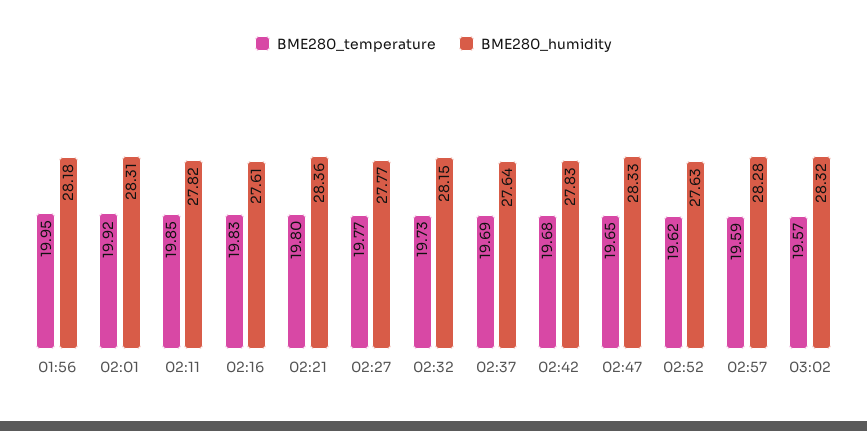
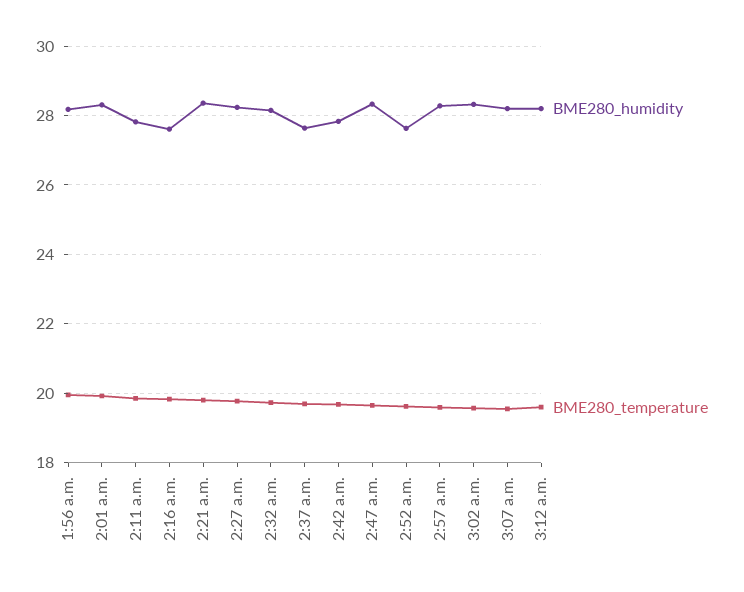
BME280_humidity, 02:27: 27.77 -> 28.2
BME280_humidity, 3:07 a.m.: none -> 28.2
BME280_temperature, 3:07 a.m.: none -> 19.6
BME280_humidity, 3:12 a.m.: none -> 28.2
BME280_temperature, 3:12 a.m.: none -> 19.6

